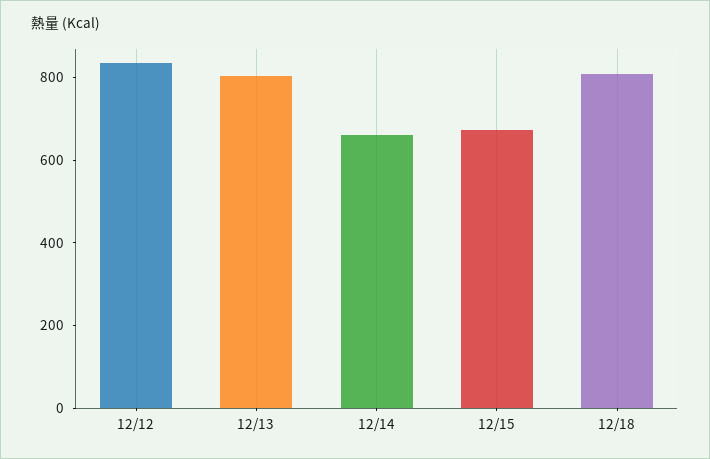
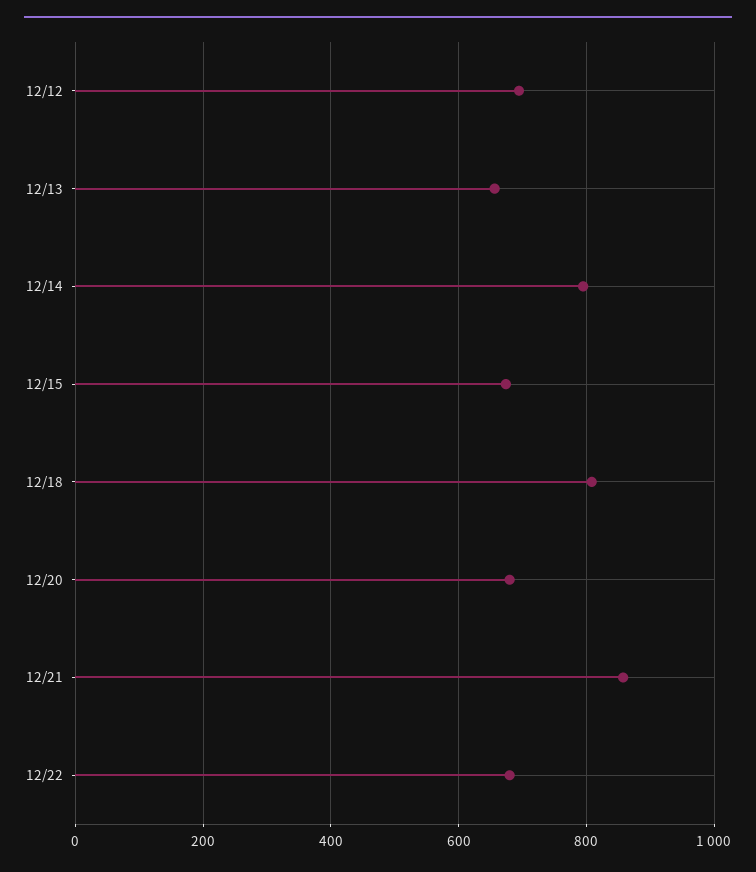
12/12: 850 -> 700
12/13: 800 -> 660
12/14: 650 -> 800
12/20: none -> 680
12/21: none -> 860
12/22: none -> 680

